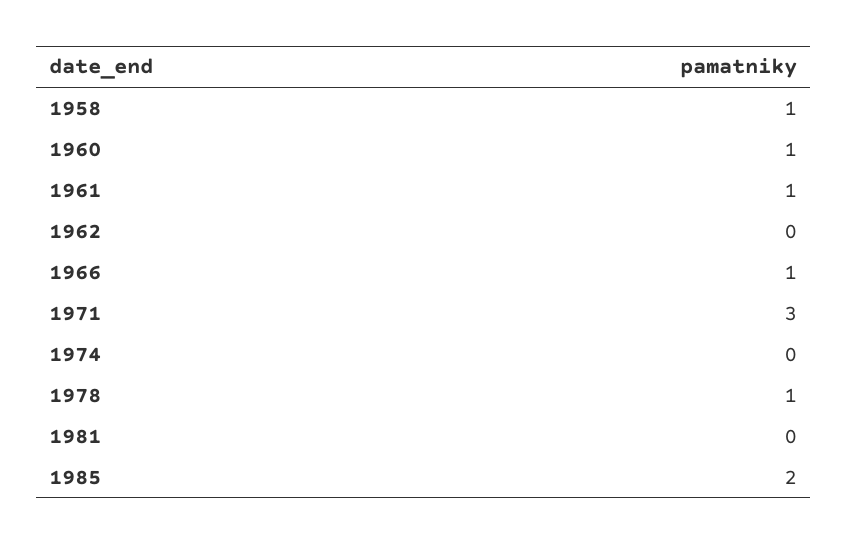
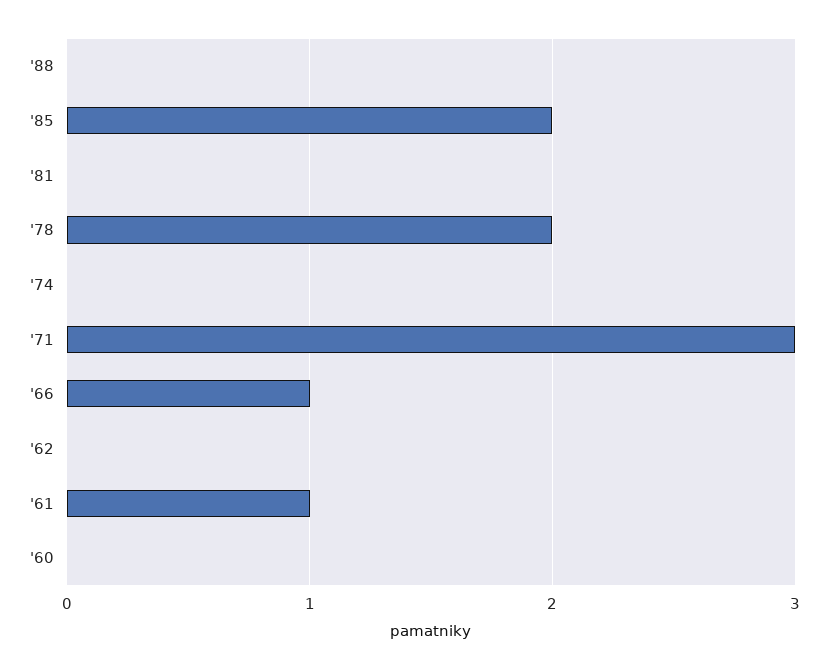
1958: 1 -> none
1960: 1 -> 0
1978: 1 -> 2
'88: none -> 0

